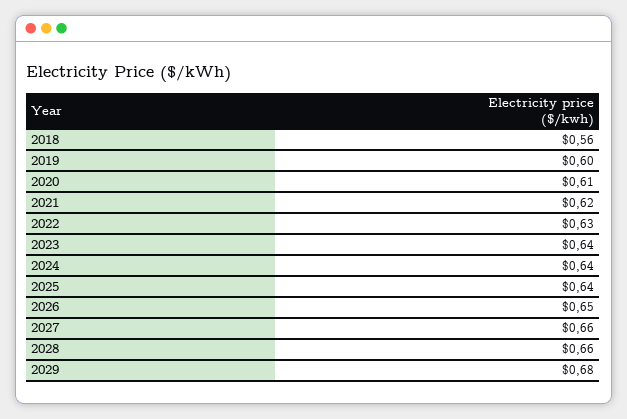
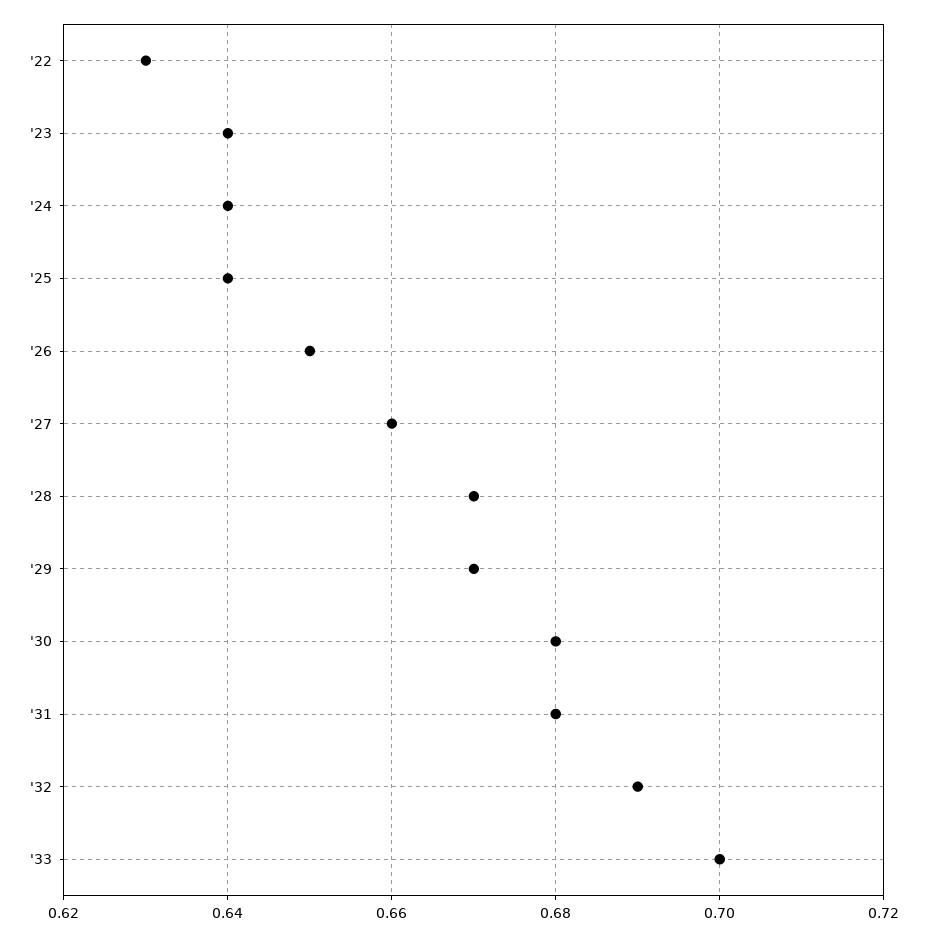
2018: 0.56 -> none
2019: 0.6 -> none
2020: 0.61 -> none
2021: 0.62 -> none
2028: 0.66 -> 0.67
2029: 0.68 -> 0.67
'30: none -> 0.68
'31: none -> 0.68
'32: none -> 0.69
'33: none -> 0.7

